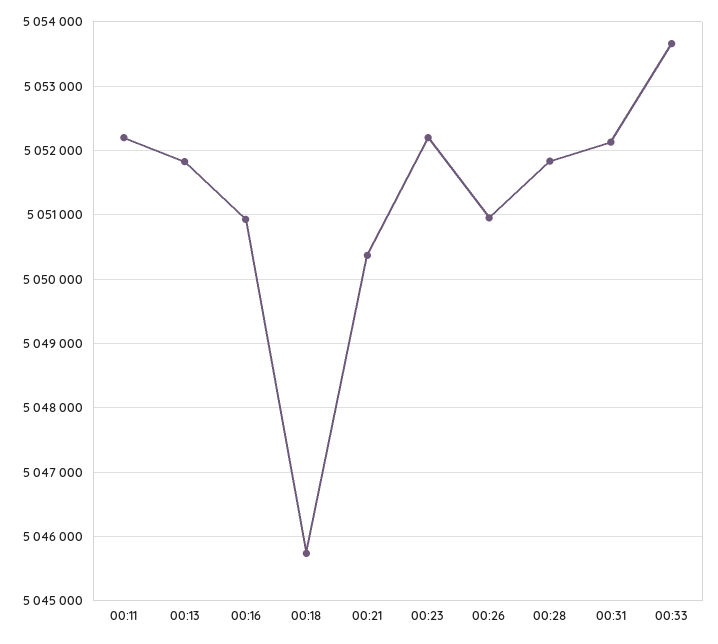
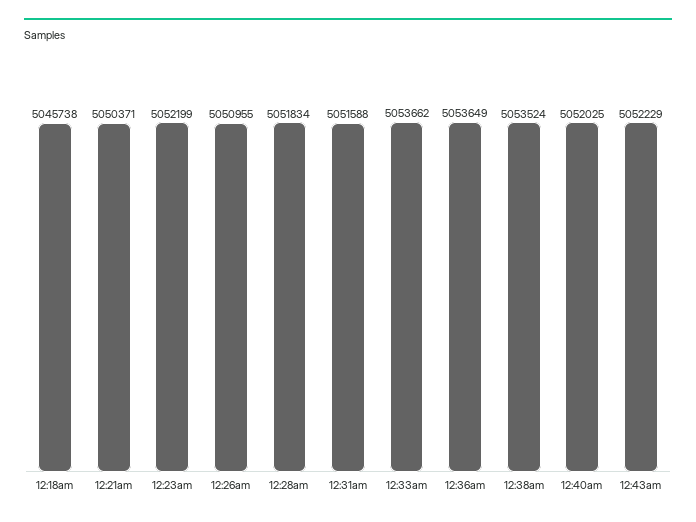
00:11: 5052200 -> none
00:13: 5051800 -> none
00:16: 5050900 -> none
00:31: 5052100 -> 5051588
12:36am: none -> 5053649
12:38am: none -> 5053524
12:40am: none -> 5052025
12:43am: none -> 5052229

